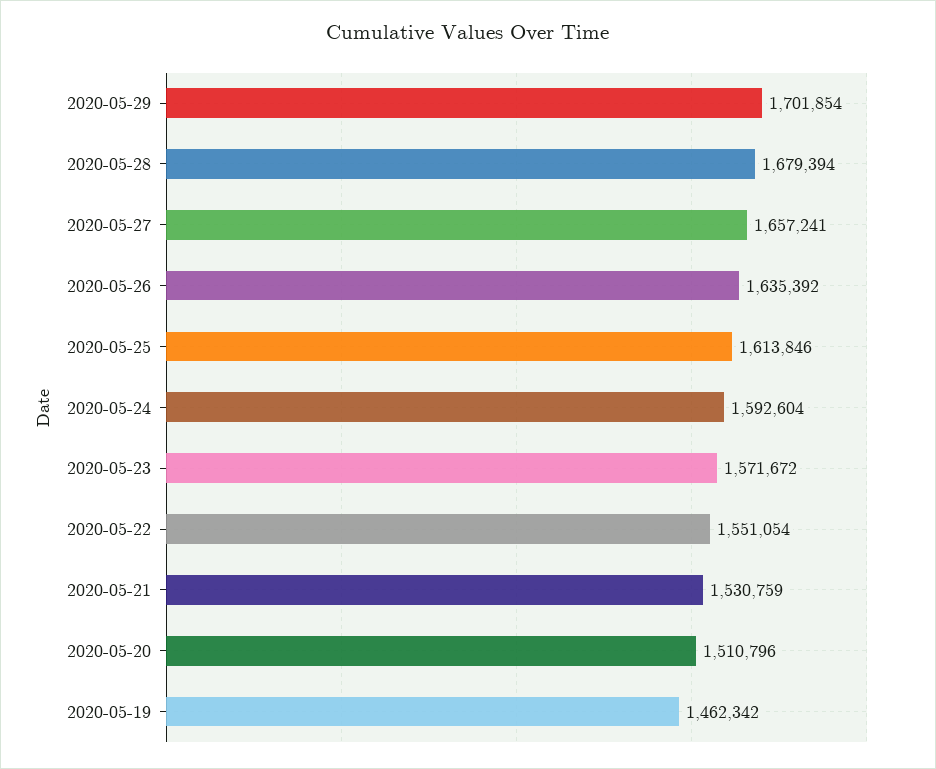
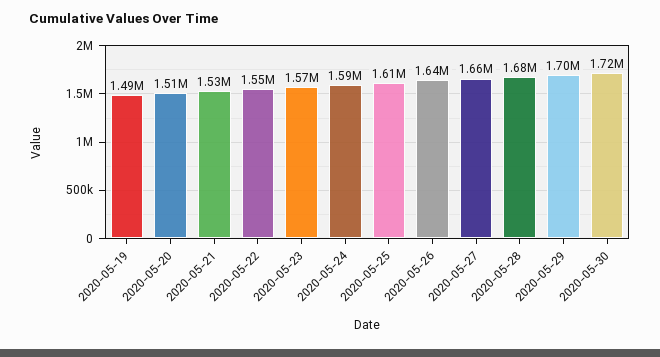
2020-05-19: 1462342 -> 1490000
2020-05-30: none -> 1720000

